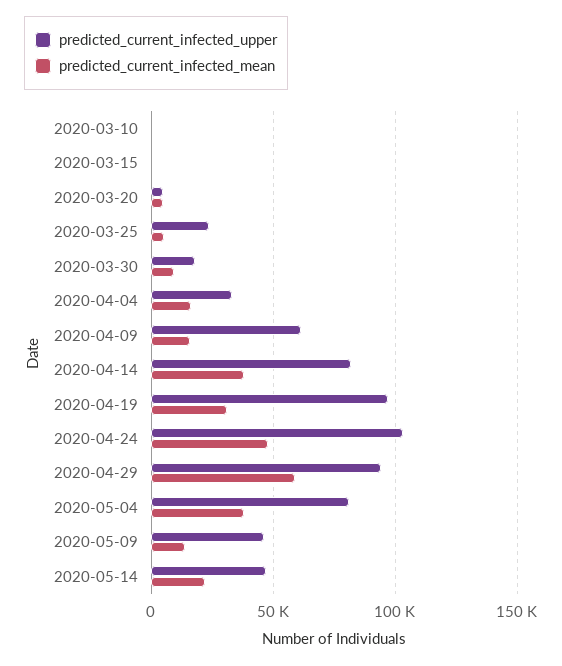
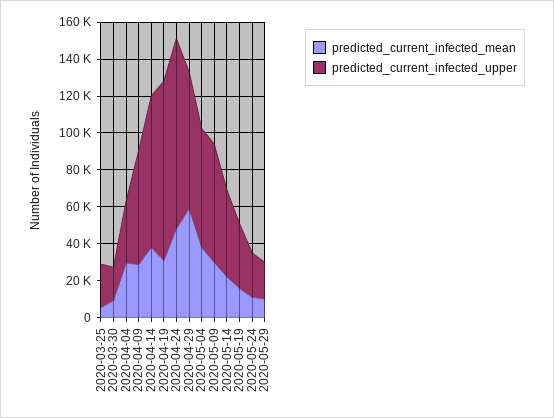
predicted_current_infected_upper, 2020-03-10: 0 -> none
predicted_current_infected_mean, 2020-03-10: 0 -> none
predicted_current_infected_upper, 2020-03-15: 0 -> none
predicted_current_infected_mean, 2020-03-15: 0 -> none
predicted_current_infected_upper, 2020-03-20: 5000 -> none
predicted_current_infected_mean, 2020-03-20: 5000 -> none
predicted_current_infected_mean, 2020-04-04: 15000 -> 30000
predicted_current_infected_mean, 2020-04-09: 15000 -> 30000
predicted_current_infected_upper, 2020-04-29: 95000 -> 75000
predicted_current_infected_upper, 2020-05-04: 80000 -> 65000
predicted_current_infected_upper, 2020-05-09: 45000 -> 65000
predicted_current_infected_mean, 2020-05-09: 15000 -> 30000
predicted_current_infected_mean, 2020-05-19: none -> 15000
predicted_current_infected_upper, 2020-05-19: none -> 35000
predicted_current_infected_mean, 2020-05-24: none -> 10000
predicted_current_infected_upper, 2020-05-24: none -> 25000
predicted_current_infected_mean, 2020-05-29: none -> 10000
predicted_current_infected_upper, 2020-05-29: none -> 20000

